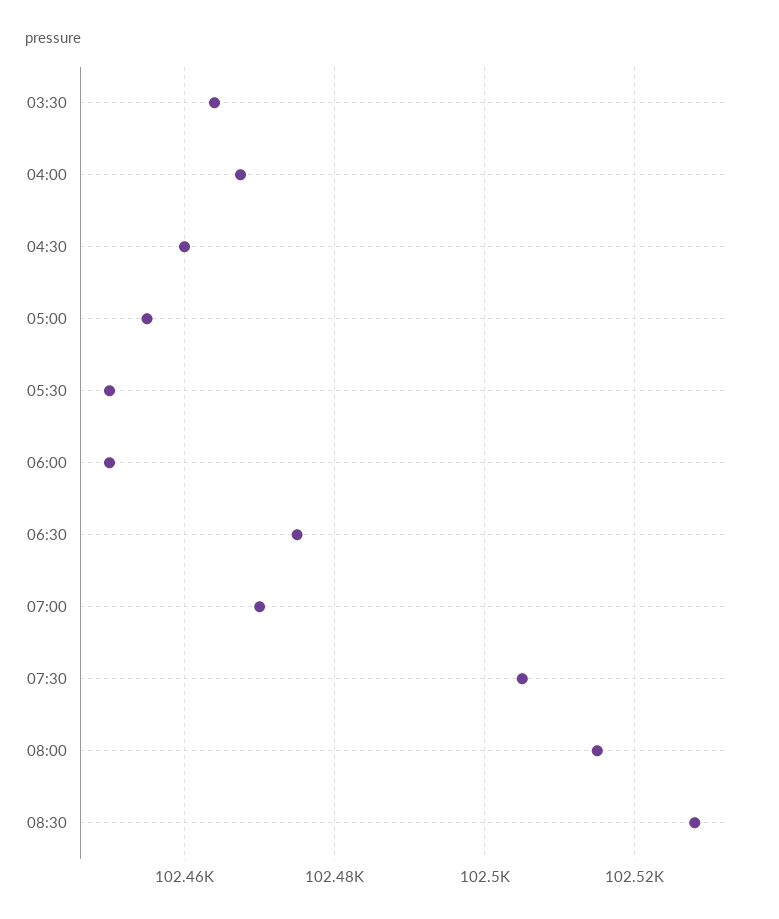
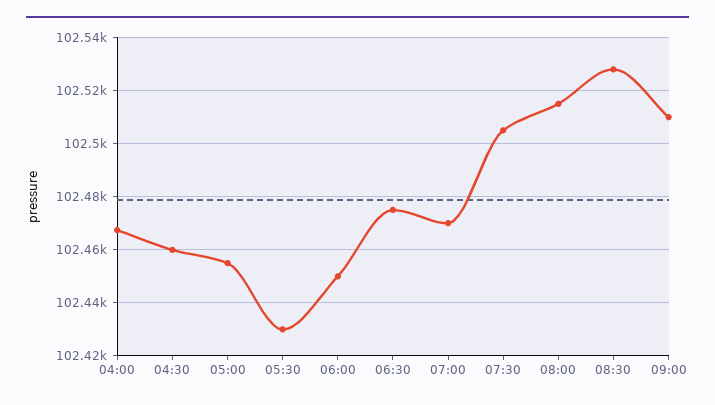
03:30: 102464 -> none
05:30: 102450 -> 102430
09:00: none -> 102510

